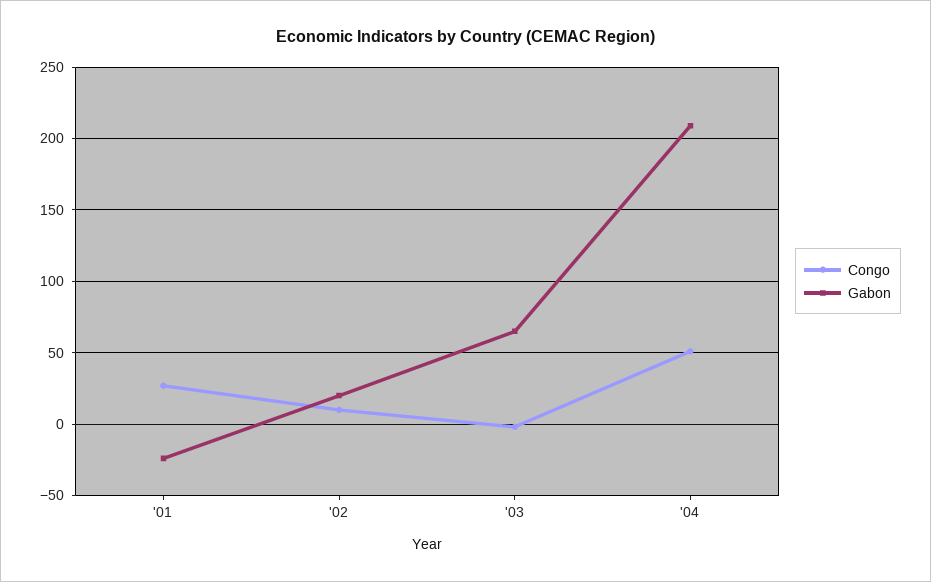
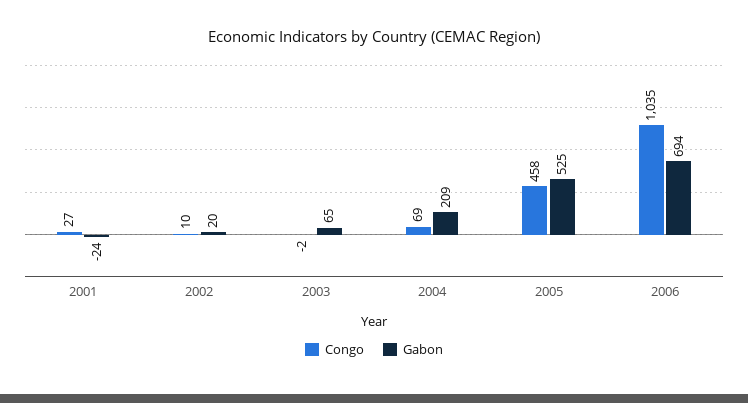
Congo, '04: 50 -> 69
Congo, 2005: none -> 458
Gabon, 2005: none -> 525
Congo, 2006: none -> 1035
Gabon, 2006: none -> 694

